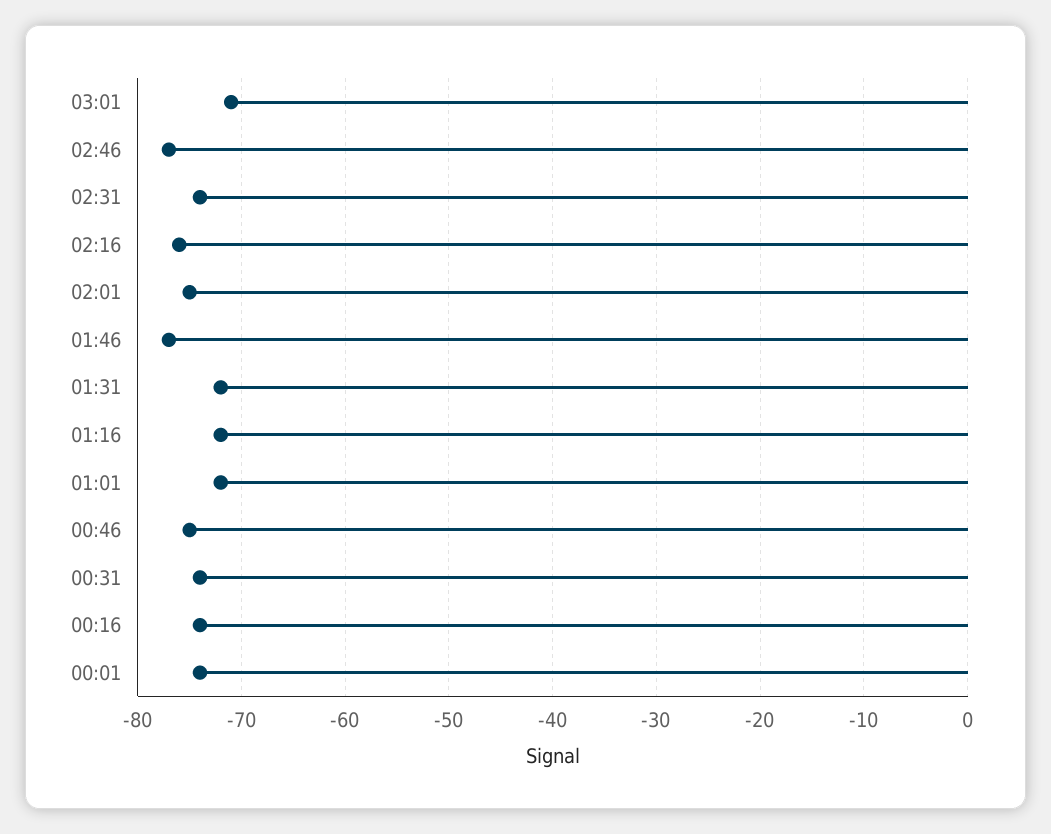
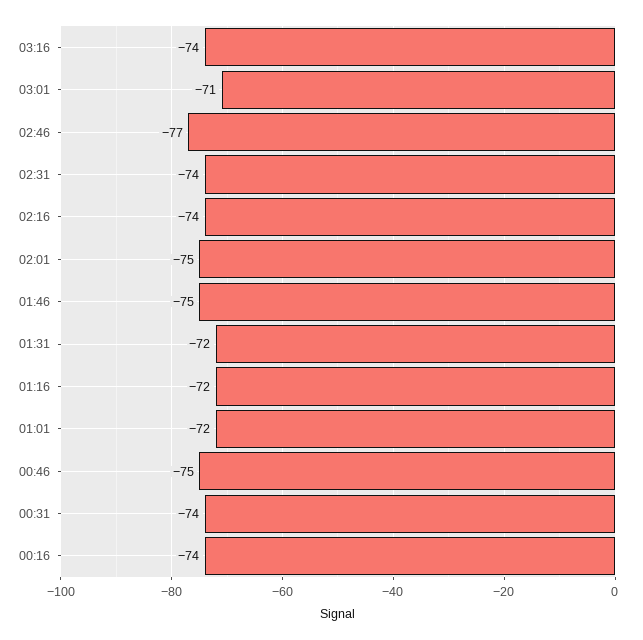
02:16: -76 -> -74
01:46: -77 -> -75
00:01: -74 -> none
03:16: none -> -74

